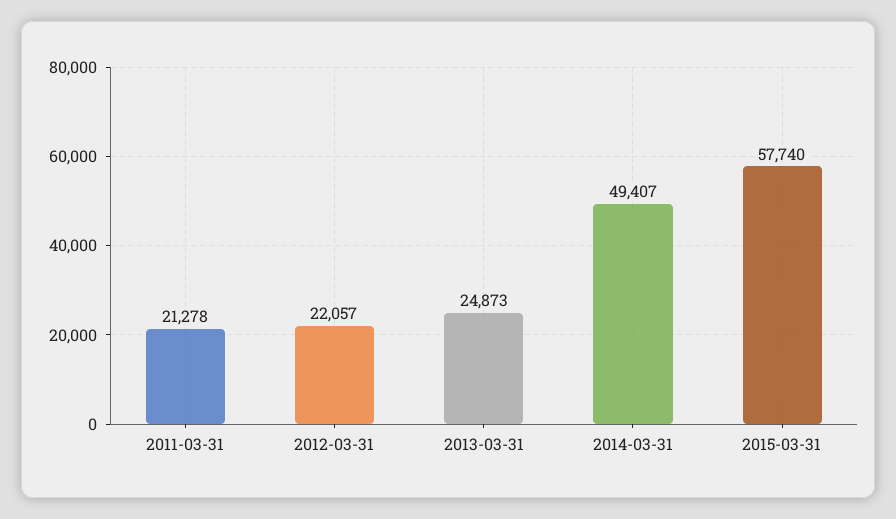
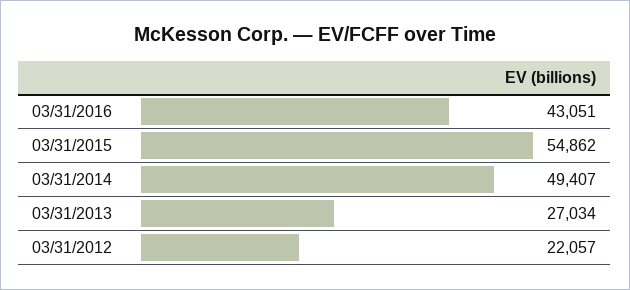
2011-03-31: 21278 -> none
2013-03-31: 24873 -> 27034
2015-03-31: 57740 -> 54862
03/31/2016: none -> 43051

